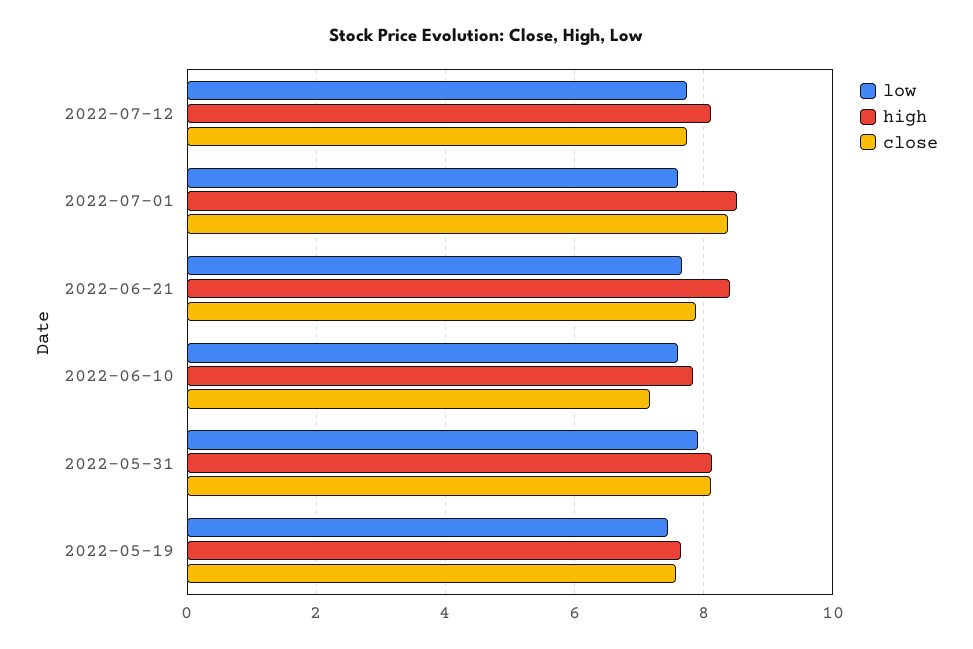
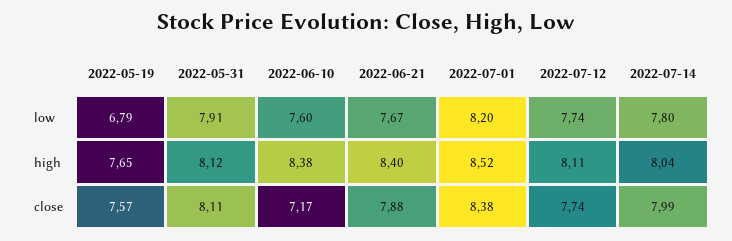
low, 2022-07-01: 7.6 -> 8.2
high, 2022-06-10: 7.8 -> 8.38
low, 2022-05-19: 7.4 -> 6.79
low, 2022-07-14: none -> 7.8
high, 2022-07-14: none -> 8.04
close, 2022-07-14: none -> 7.99

